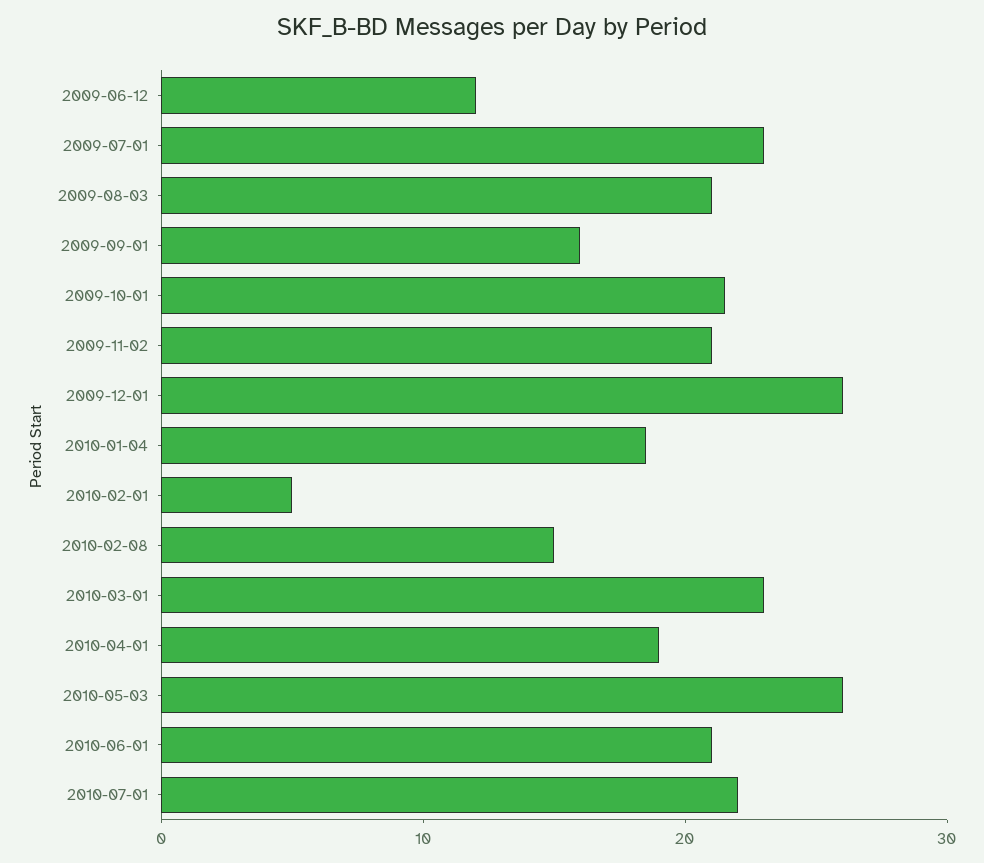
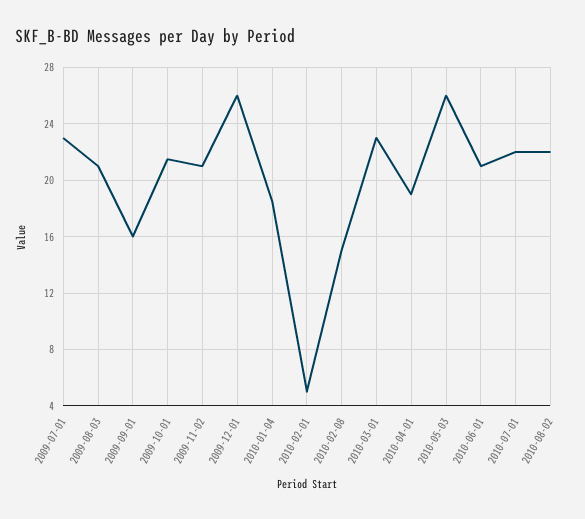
2009-06-12: 12 -> none
2010-08-02: none -> 22

